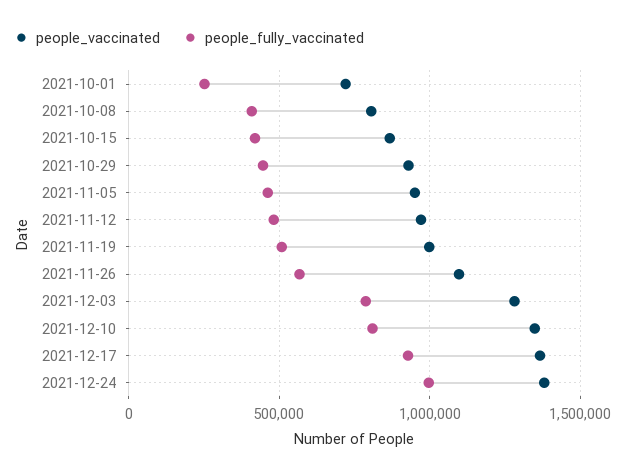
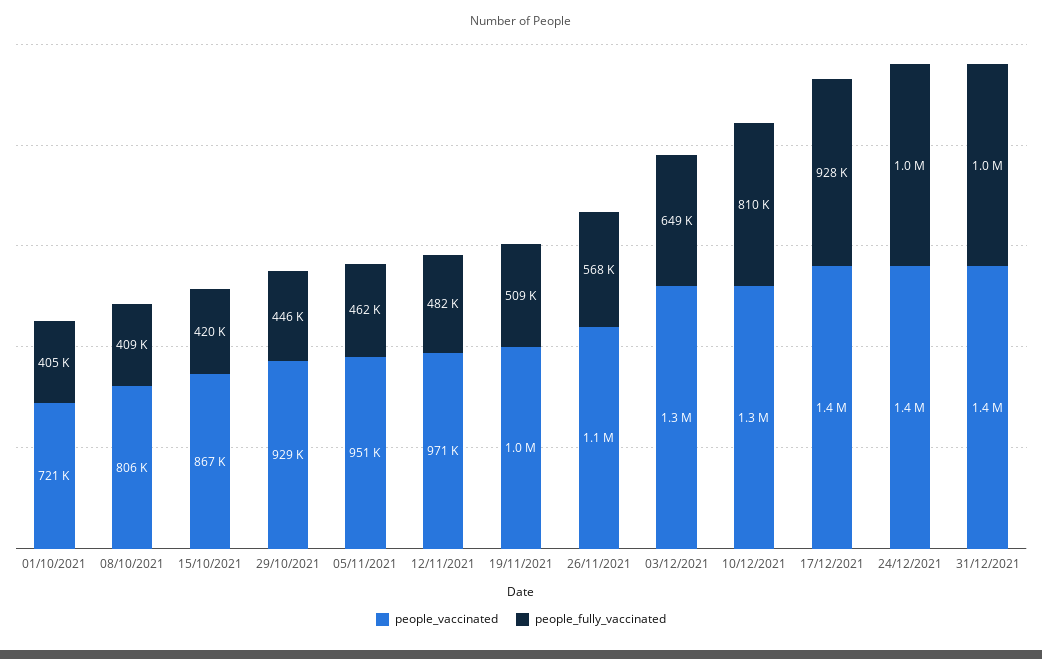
people_fully_vaccinated, 2021-10-01: 250000 -> 405000
people_fully_vaccinated, 2021-12-03: 800000 -> 649000
people_vaccinated, 31/12/2021: none -> 1400000
people_fully_vaccinated, 31/12/2021: none -> 1000000

